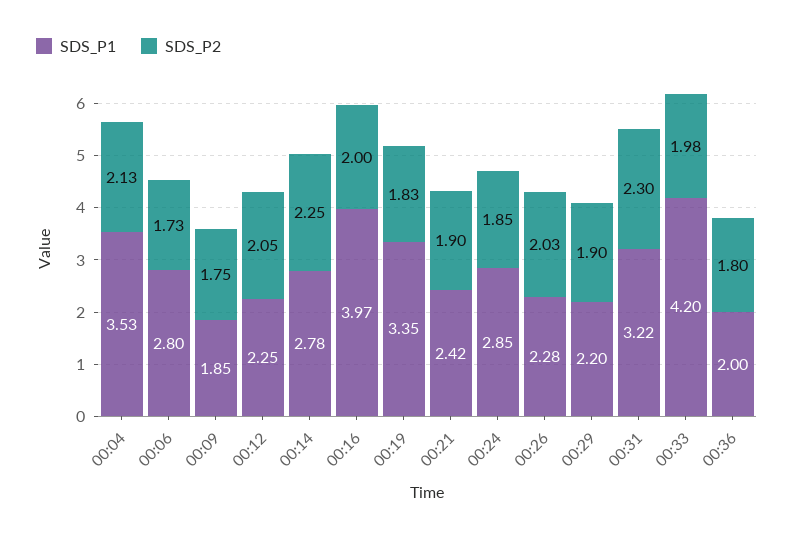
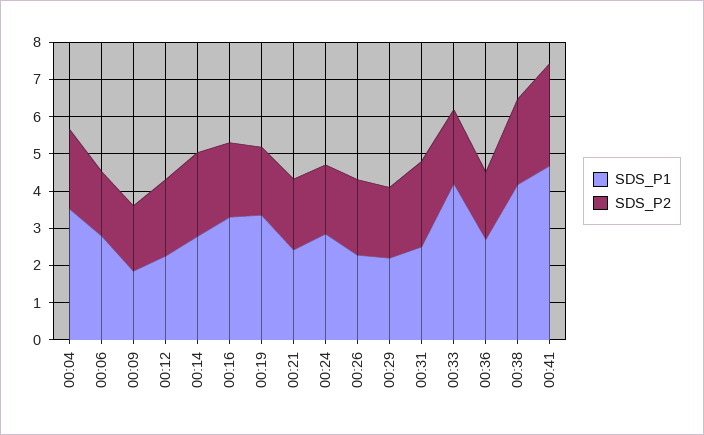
SDS_P1, 00:16: 3.97 -> 3.25
SDS_P1, 00:31: 3.22 -> 2.5
SDS_P1, 00:36: 2 -> 2.75
SDS_P1, 00:38: none -> 4.25
SDS_P2, 00:38: none -> 2.25
SDS_P1, 00:41: none -> 4.75
SDS_P2, 00:41: none -> 2.75

